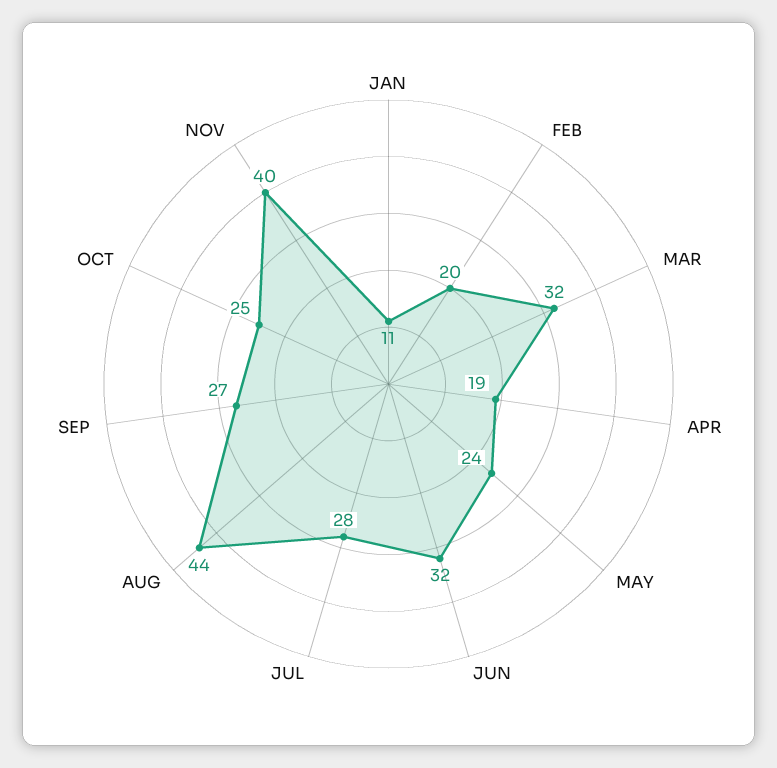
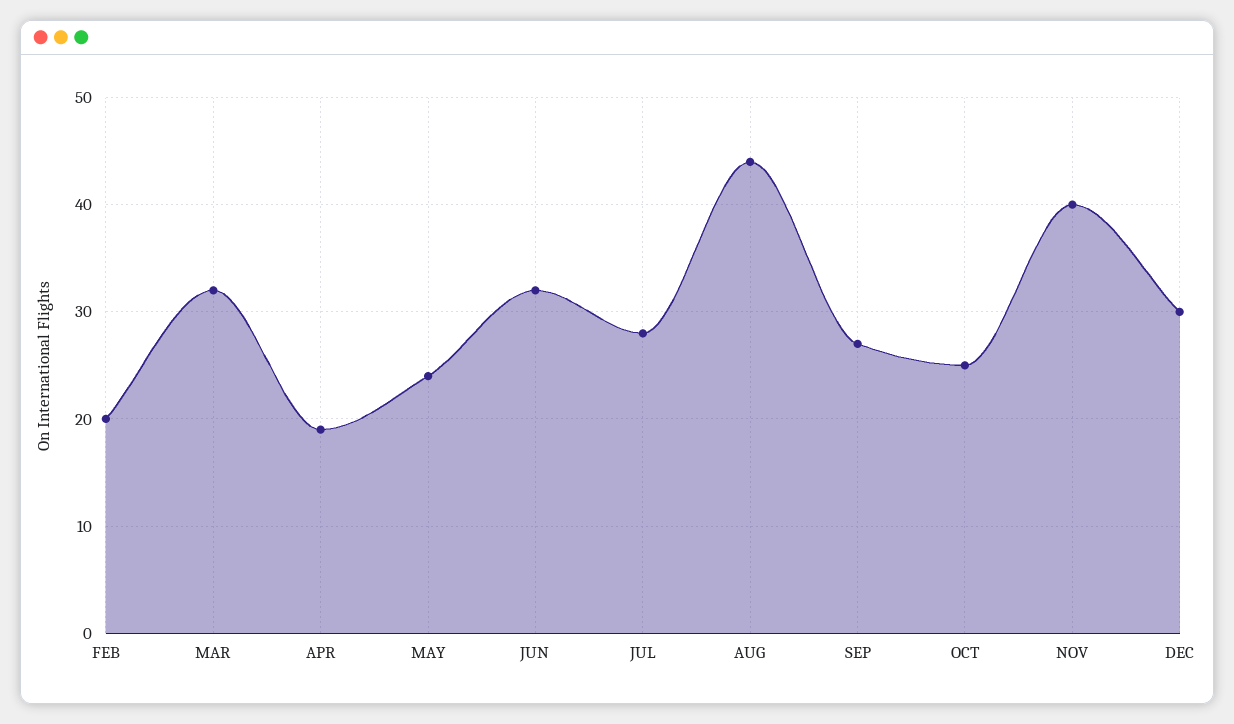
JAN: 11 -> none
DEC: none -> 30

